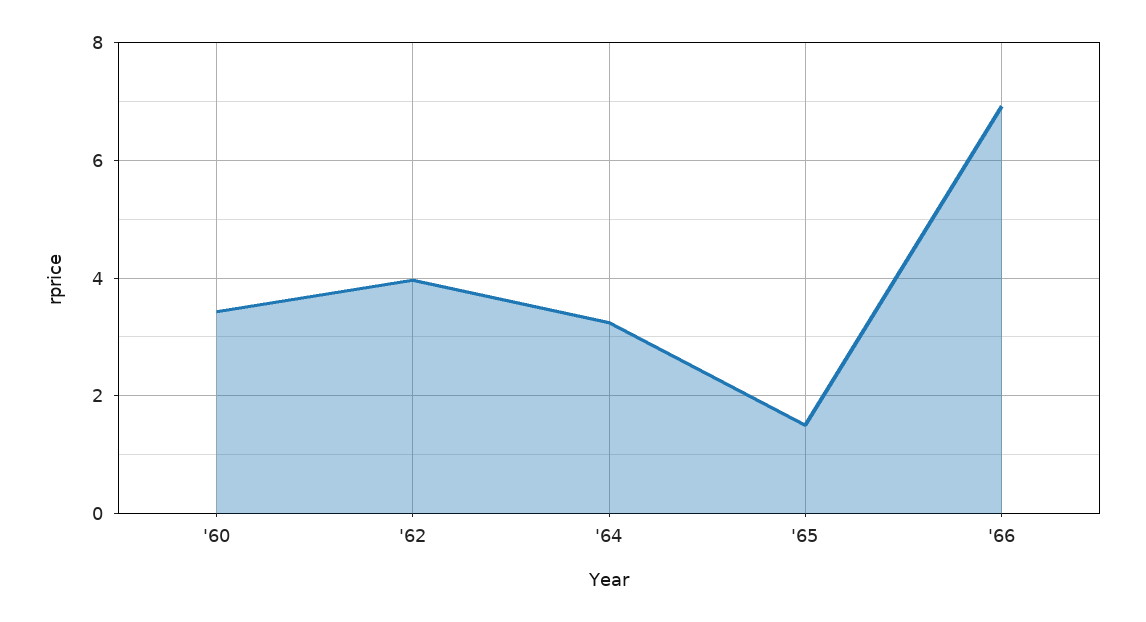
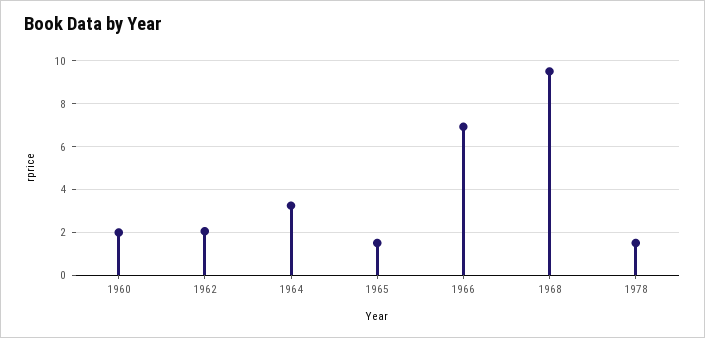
'60: 3.4 -> 2
'62: 4 -> 2
1968: none -> 9.5
1978: none -> 1.5

